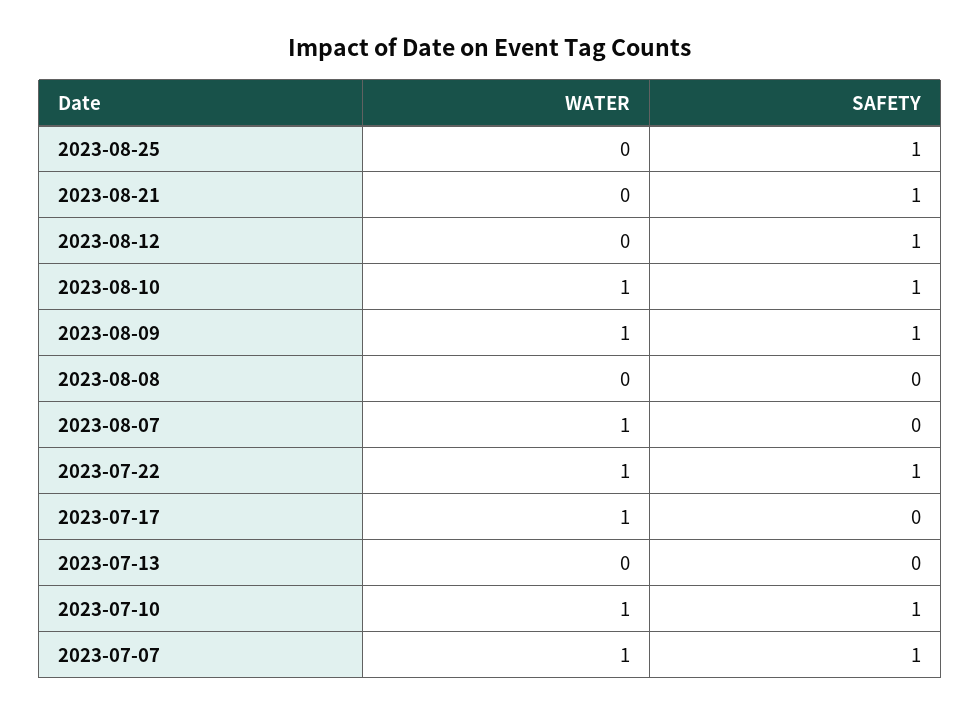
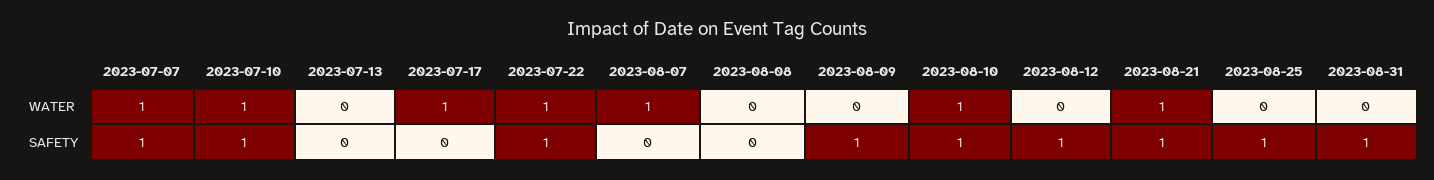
WATER, 2023-08-21: 0 -> 1
WATER, 2023-08-09: 1 -> 0
WATER, 2023-08-31: none -> 0
SAFETY, 2023-08-31: none -> 1

